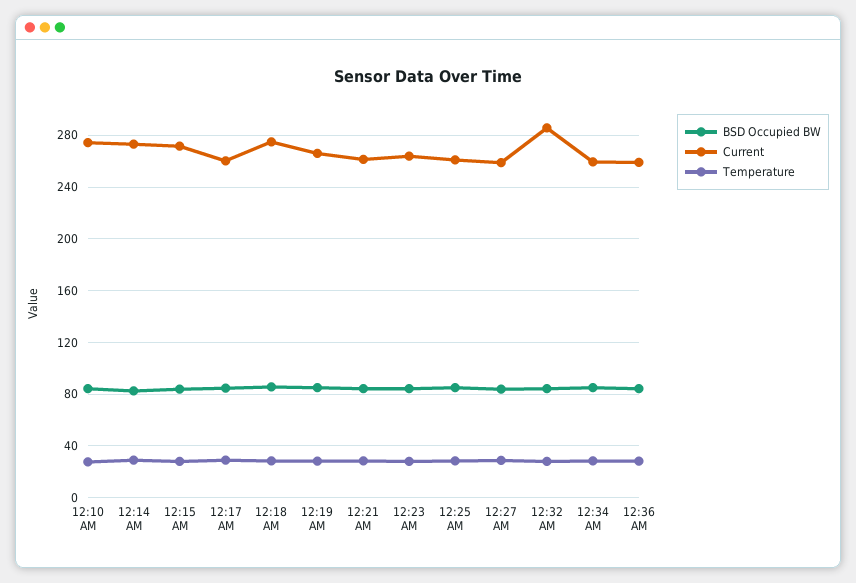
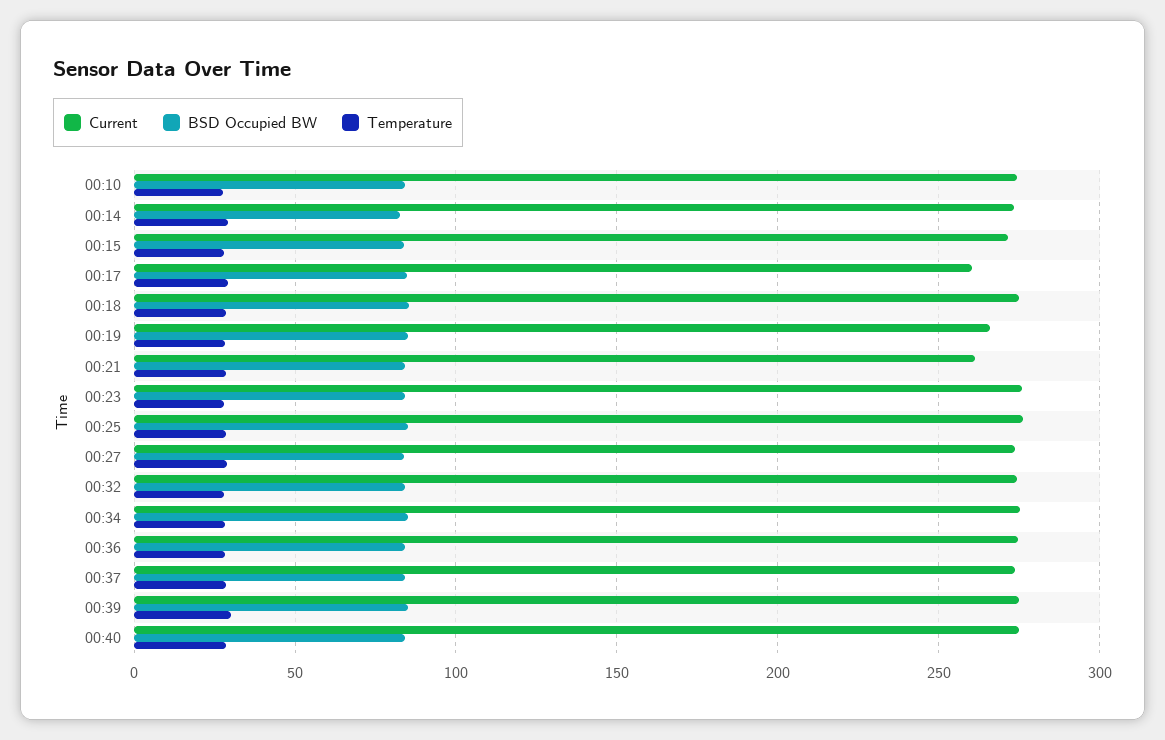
Current, 12:23 AM: 265 -> 275
Current, 12:25 AM: 260 -> 275
Current, 12:27 AM: 260 -> 275
Current, 12:32 AM: 285 -> 275
Current, 12:34 AM: 260 -> 275
Current, 12:36 AM: 260 -> 275
Current, 00:37: none -> 275
BSD Occupied BW, 00:37: none -> 85
Temperature, 00:37: none -> 30
Current, 00:39: none -> 275
BSD Occupied BW, 00:39: none -> 85
Temperature, 00:39: none -> 30
Current, 00:40: none -> 275
BSD Occupied BW, 00:40: none -> 85
Temperature, 00:40: none -> 30

